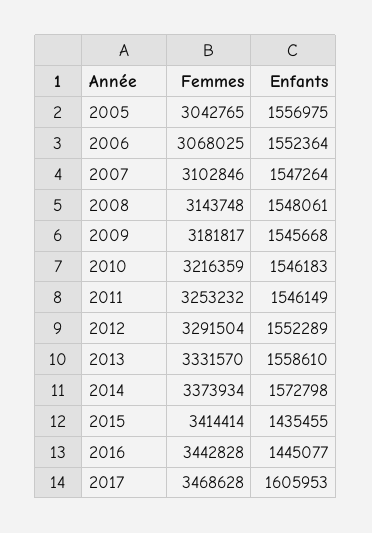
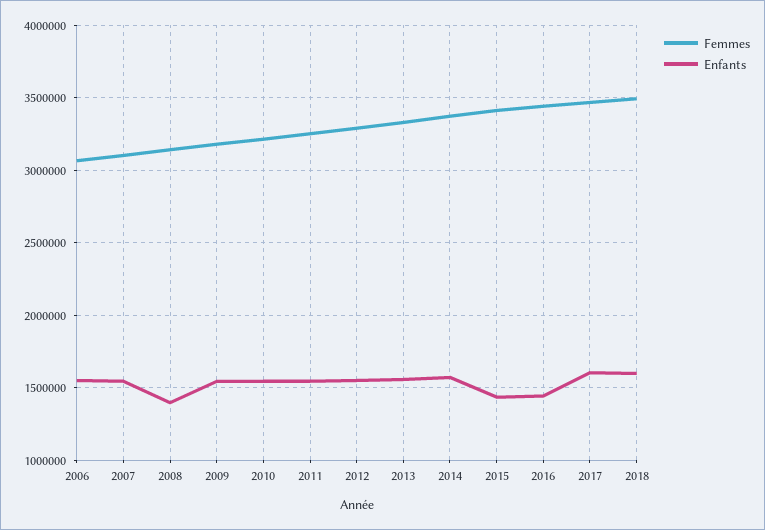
Femmes, 2005: 3042765 -> none
Enfants, 2005: 1556975 -> none
Enfants, 2008: 1548061 -> 1400000
Femmes, 2018: none -> 3500000
Enfants, 2018: none -> 1600000

